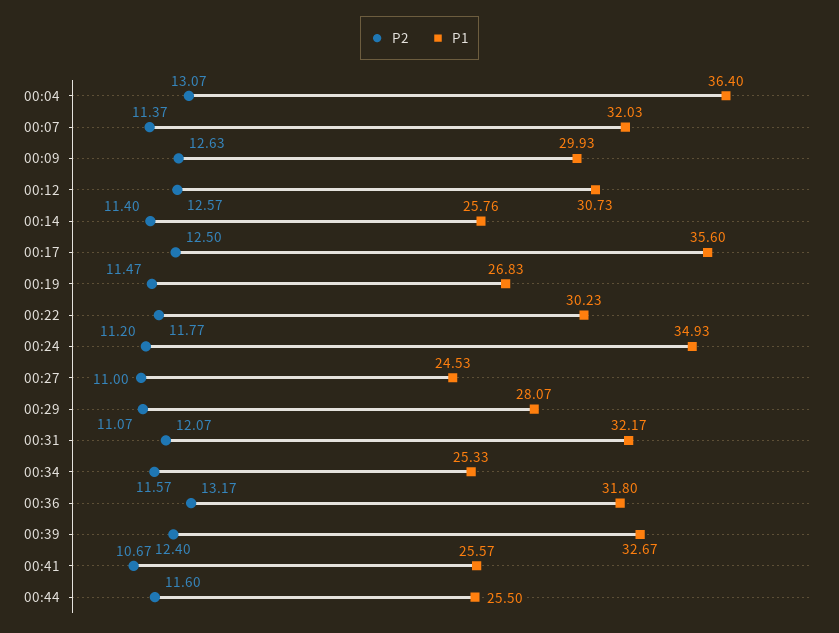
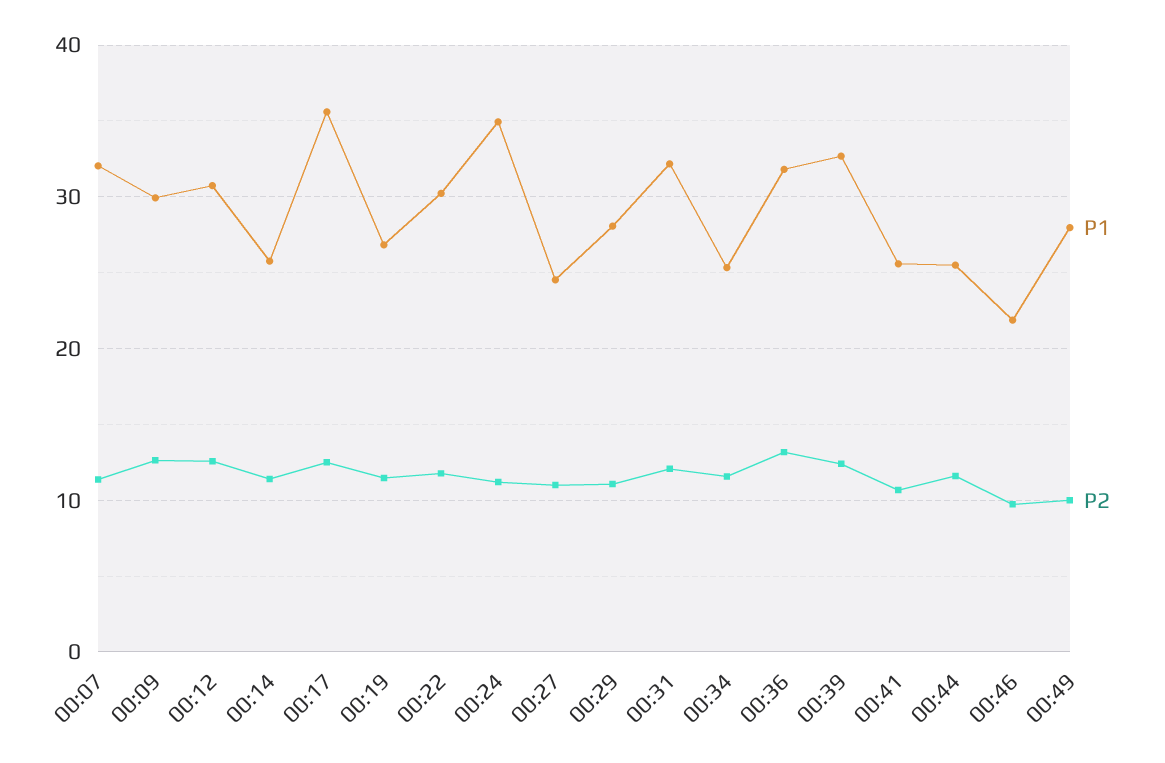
P2, 00:04: 13.07 -> none
P1, 00:04: 36.4 -> none
P1, 00:46: none -> 22
P2, 00:46: none -> 10
P1, 00:49: none -> 28
P2, 00:49: none -> 10

